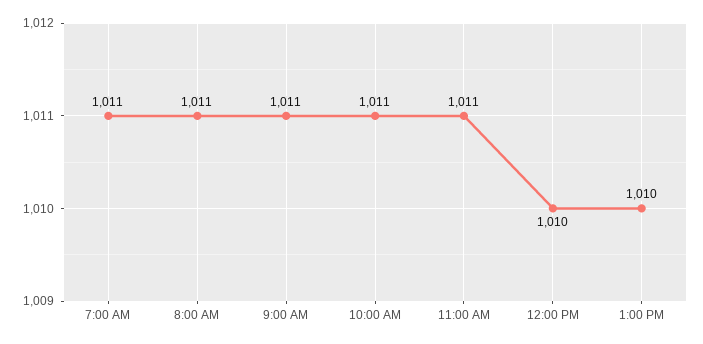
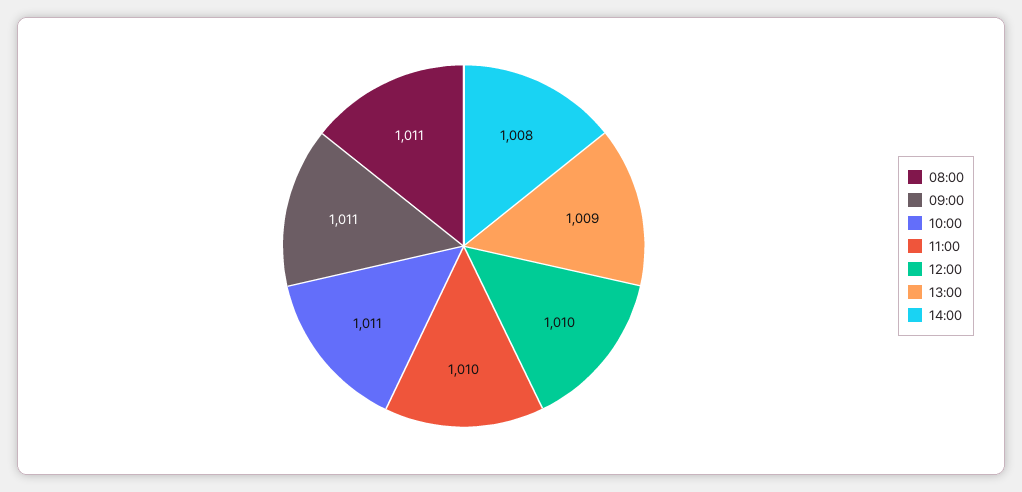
7:00 AM: 1011 -> none
11:00 AM: 1011 -> 1010
1:00 PM: 1010 -> 1009
14:00: none -> 1008

